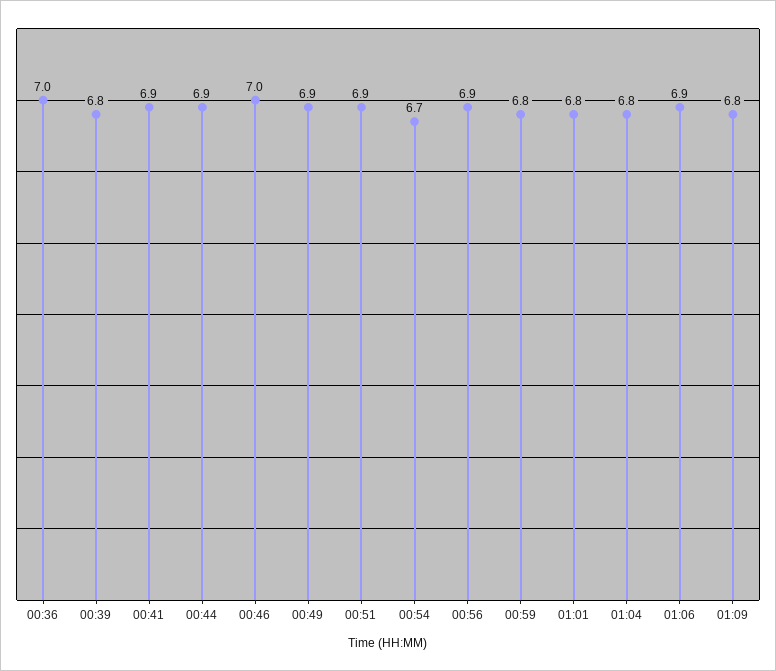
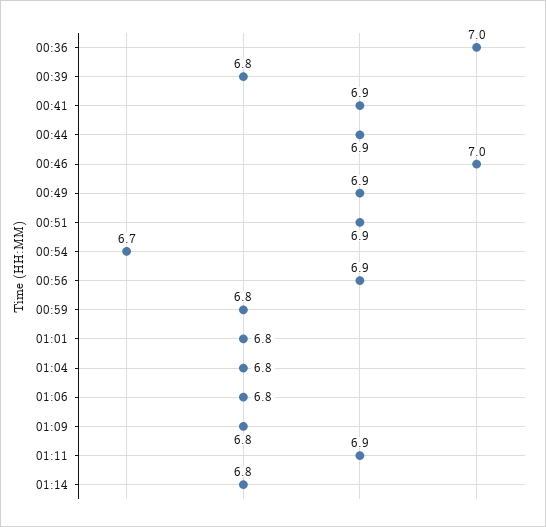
01:06: 6.9 -> 6.8
01:11: none -> 6.9
01:14: none -> 6.8

